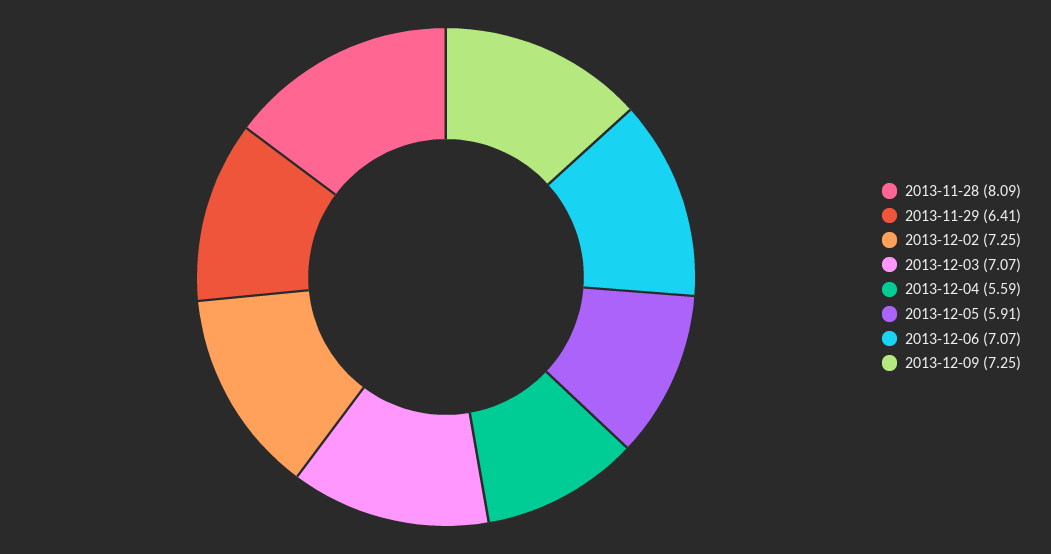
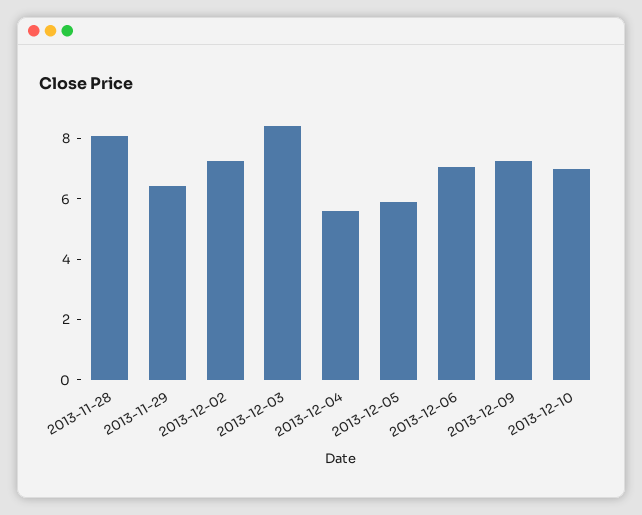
2013-12-03: 7.07 -> 8.5
2013-12-10: none -> 7

